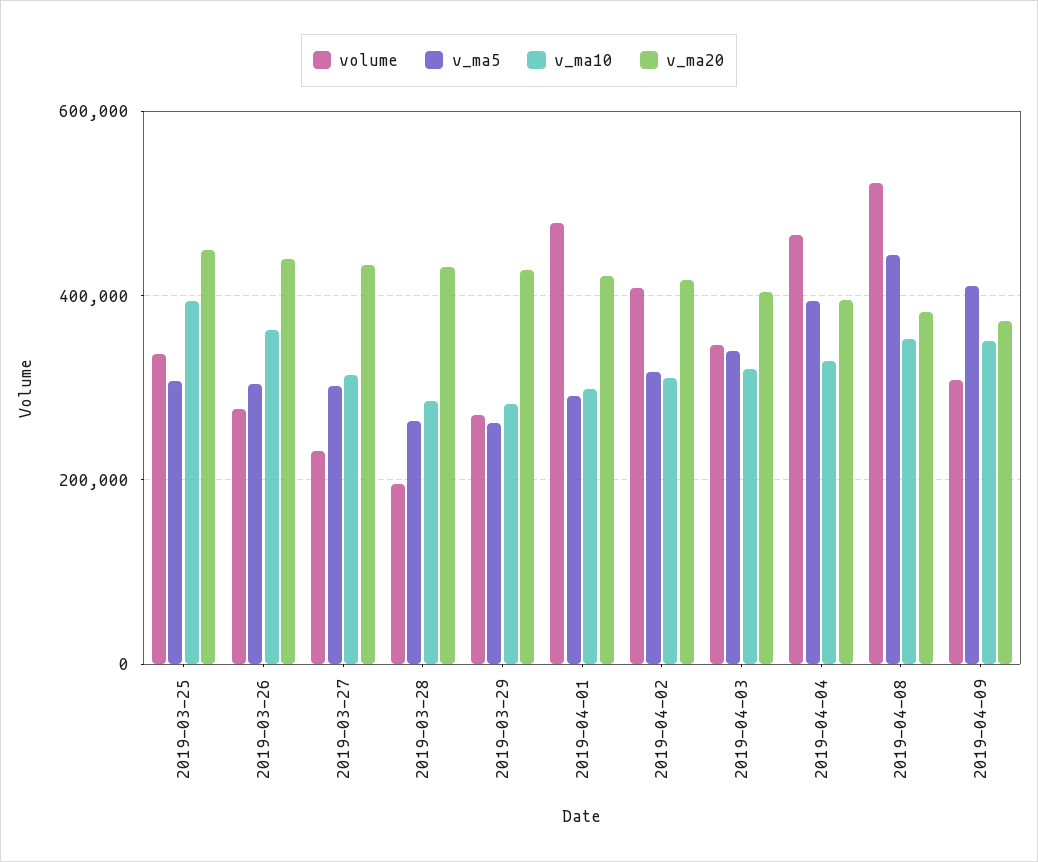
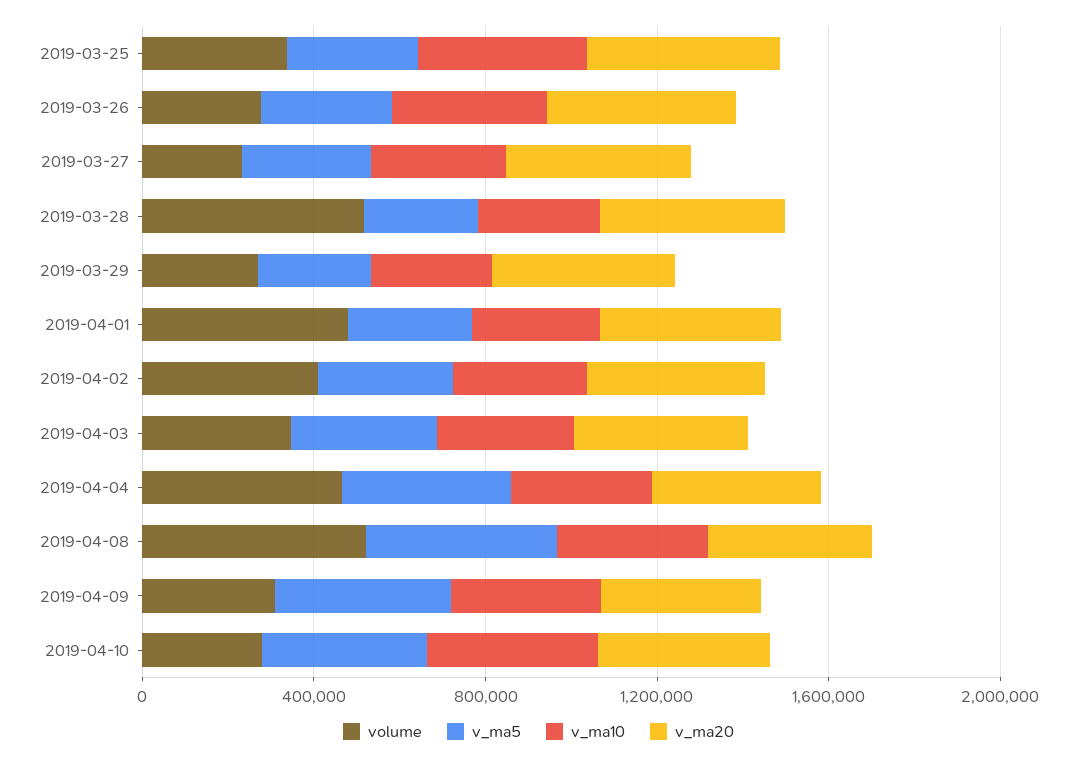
volume, 2019-03-28: 200000 -> 500000
volume, 2019-04-10: none -> 300000
v_ma5, 2019-04-10: none -> 400000
v_ma10, 2019-04-10: none -> 400000
v_ma20, 2019-04-10: none -> 400000

